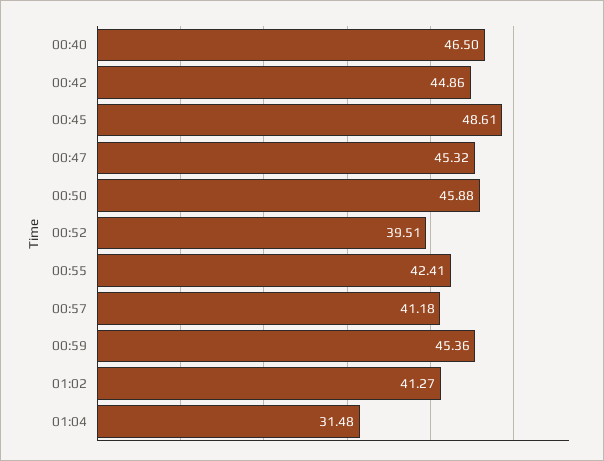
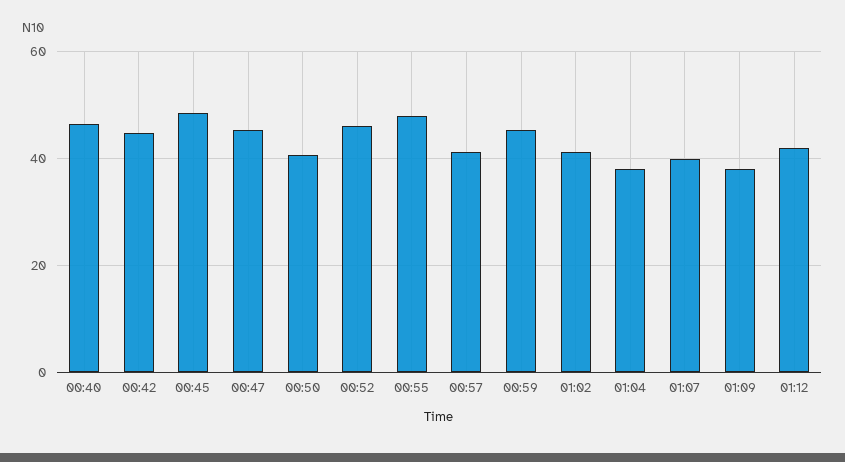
00:50: 45.88 -> 40
00:52: 39.51 -> 46
00:55: 42.41 -> 48
01:04: 31.48 -> 38
01:07: none -> 40
01:09: none -> 38
01:12: none -> 42

